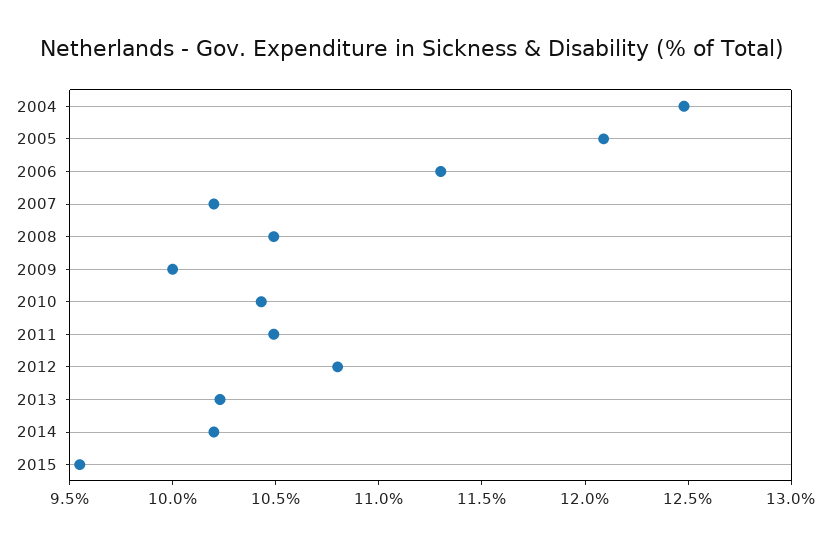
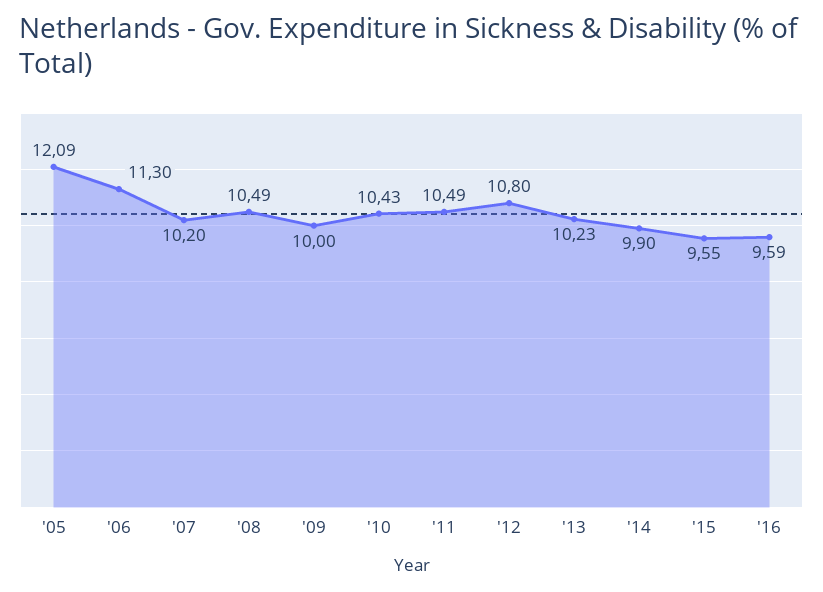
2004: 12.5 -> none
2014: 10.2 -> 9.9
'16: none -> 9.59

